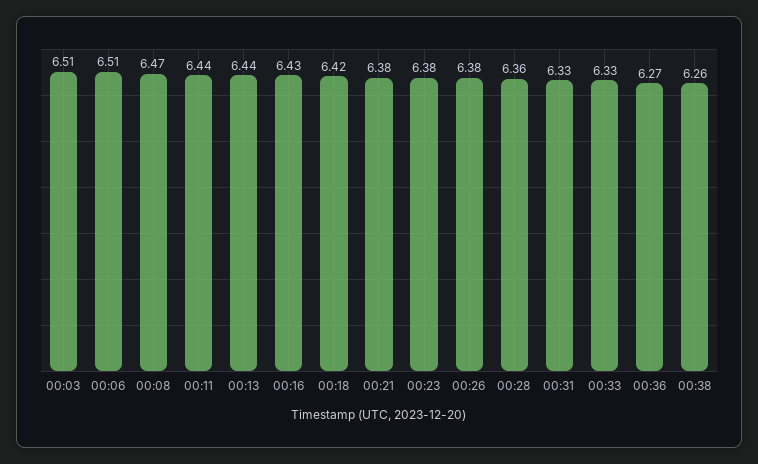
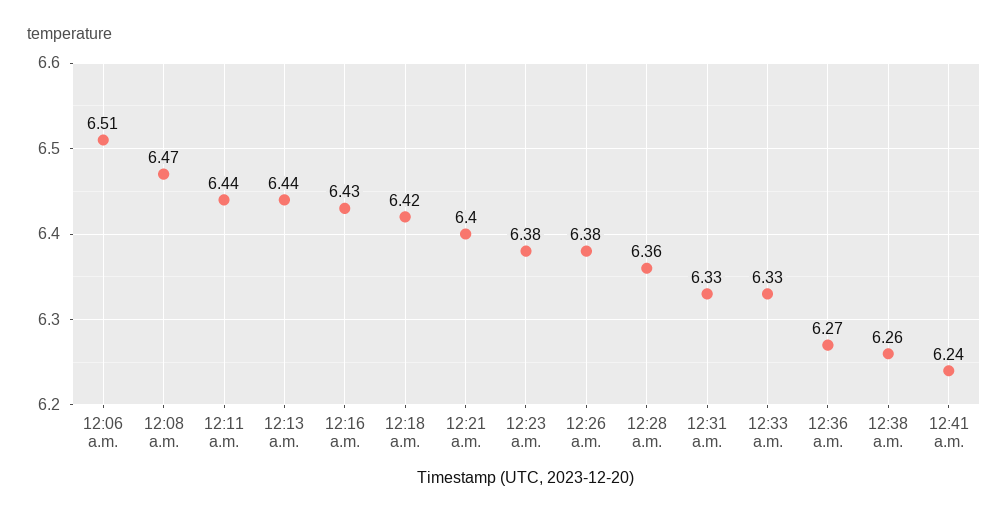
00:03: 6.51 -> none
00:21: 6.38 -> 6.4
12:41 a.m.: none -> 6.24

